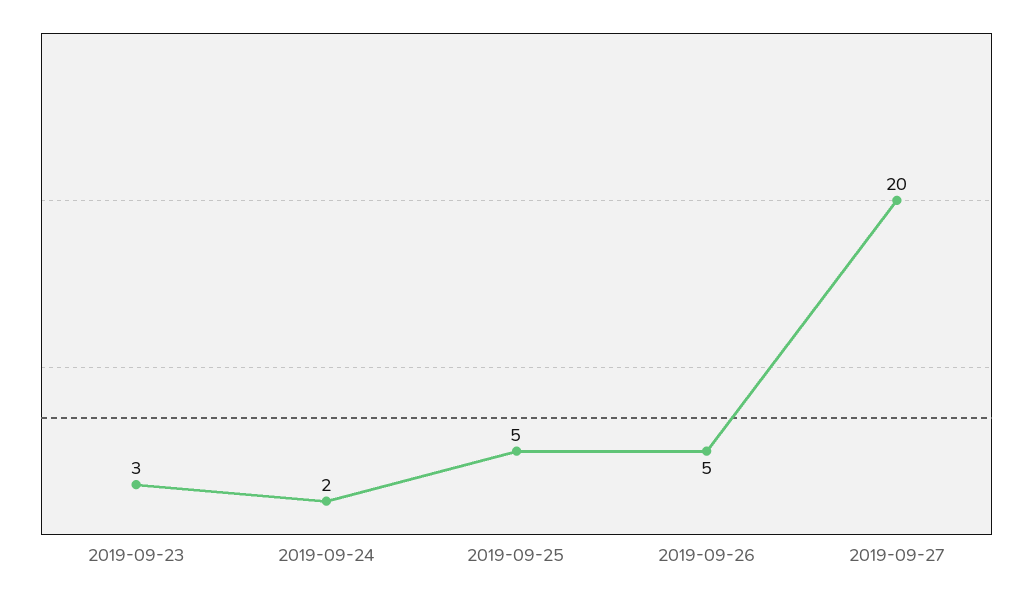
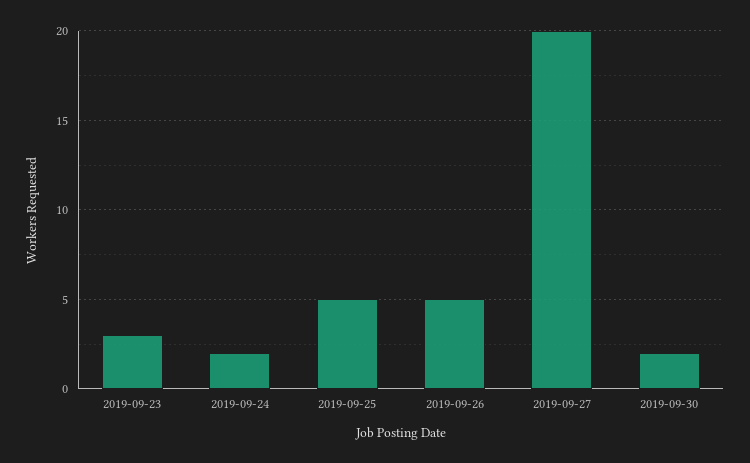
2019-09-30: none -> 2

